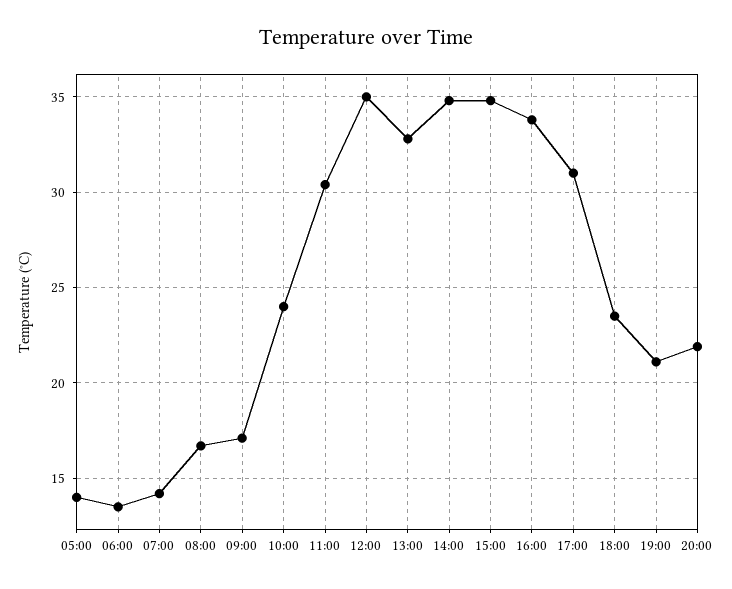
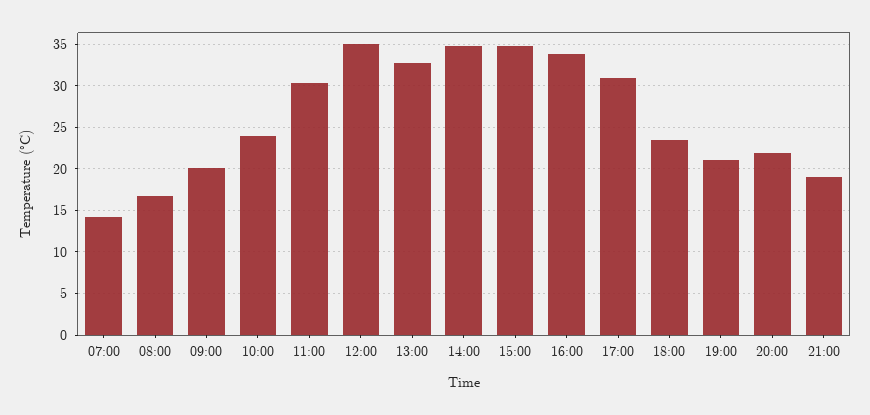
05:00: 14 -> none
06:00: 13.5 -> none
09:00: 17 -> 20
21:00: none -> 19

